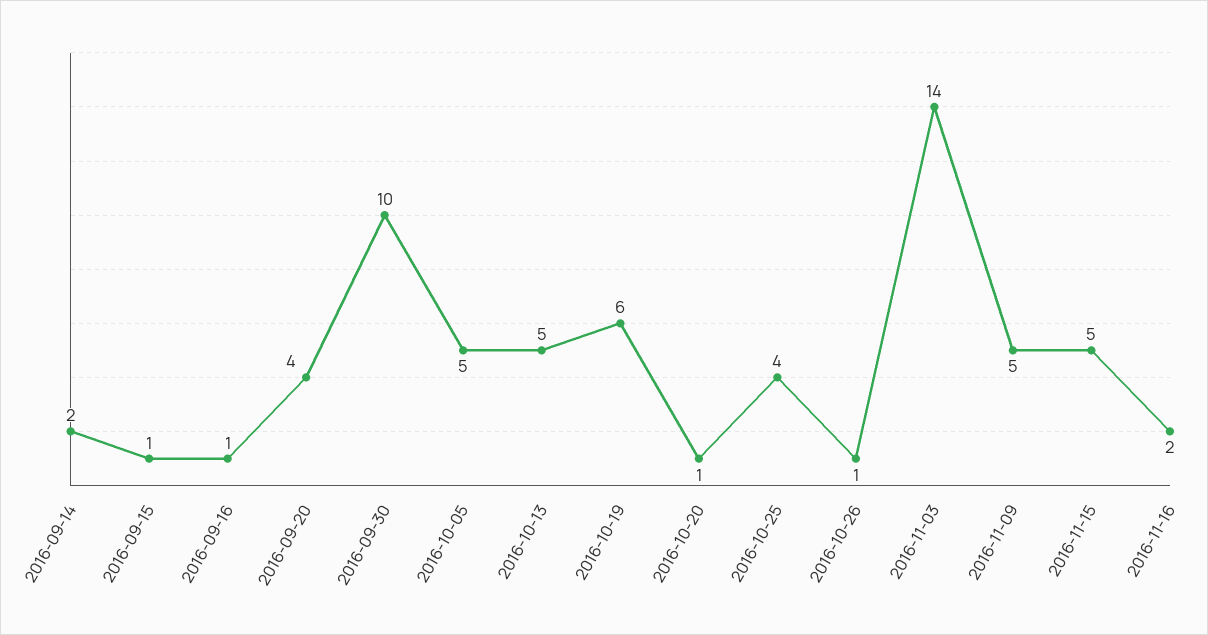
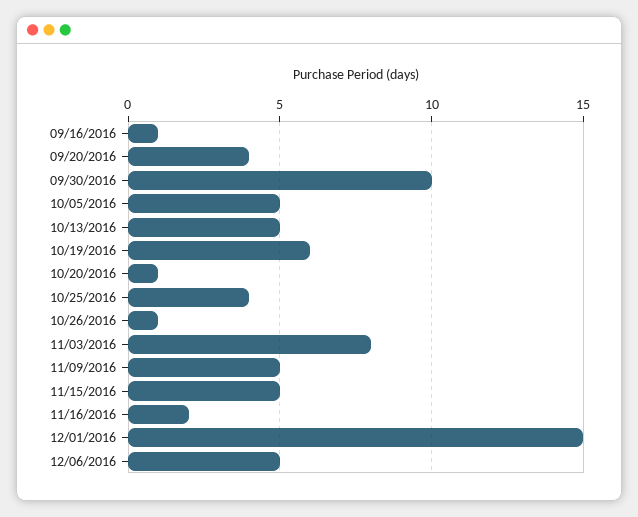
2016-09-14: 2 -> none
2016-09-15: 1 -> none
2016-11-03: 14 -> 8
12/01/2016: none -> 15
12/06/2016: none -> 5

